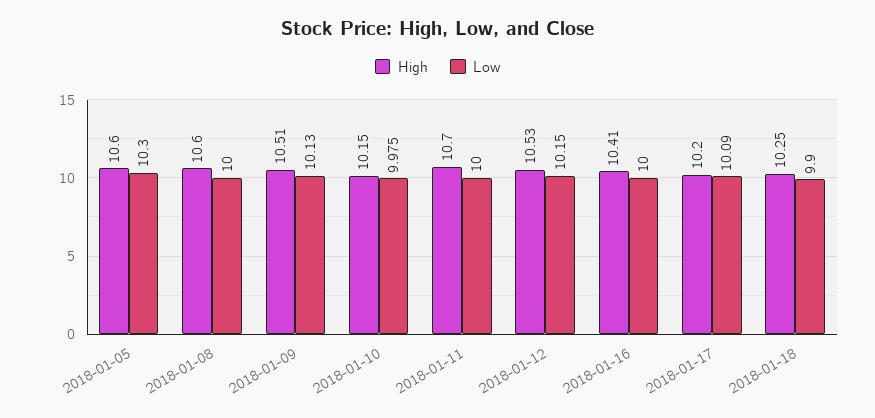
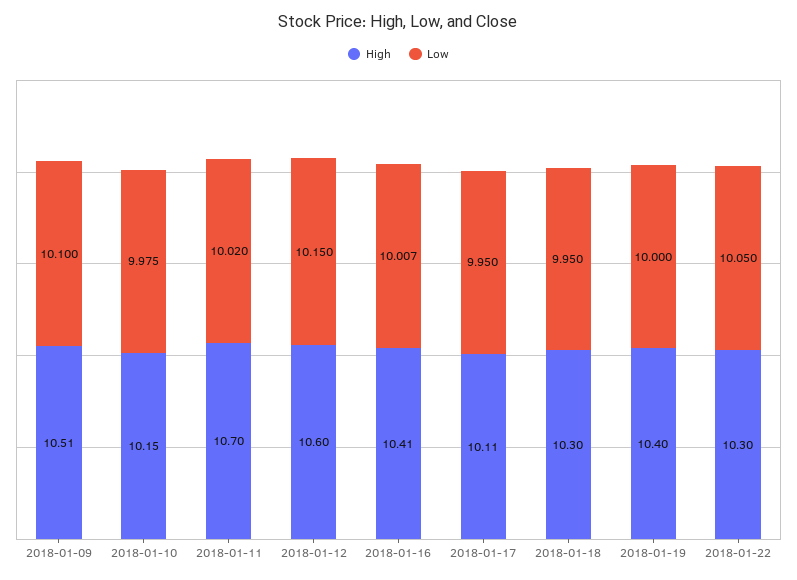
High, 2018-01-05: 10.6 -> none
Low, 2018-01-05: 10.3 -> none
High, 2018-01-08: 10.6 -> none
Low, 2018-01-08: 10 -> none
Low, 2018-01-09: 10.13 -> 10.1
Low, 2018-01-11: 10 -> 10.02
High, 2018-01-12: 10.53 -> 10.6
Low, 2018-01-16: 10 -> 10.007
High, 2018-01-17: 10.2 -> 10.11
Low, 2018-01-17: 10.09 -> 9.95
High, 2018-01-18: 10.25 -> 10.3
Low, 2018-01-18: 9.9 -> 9.95
High, 2018-01-19: none -> 10.4
Low, 2018-01-19: none -> 10
High, 2018-01-22: none -> 10.3
Low, 2018-01-22: none -> 10.05

